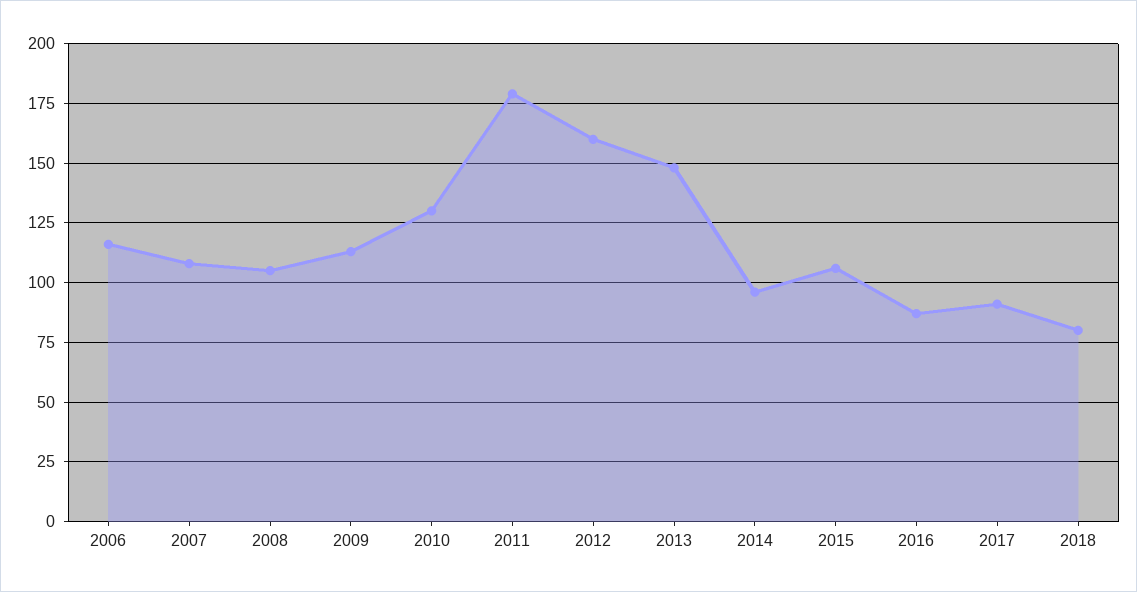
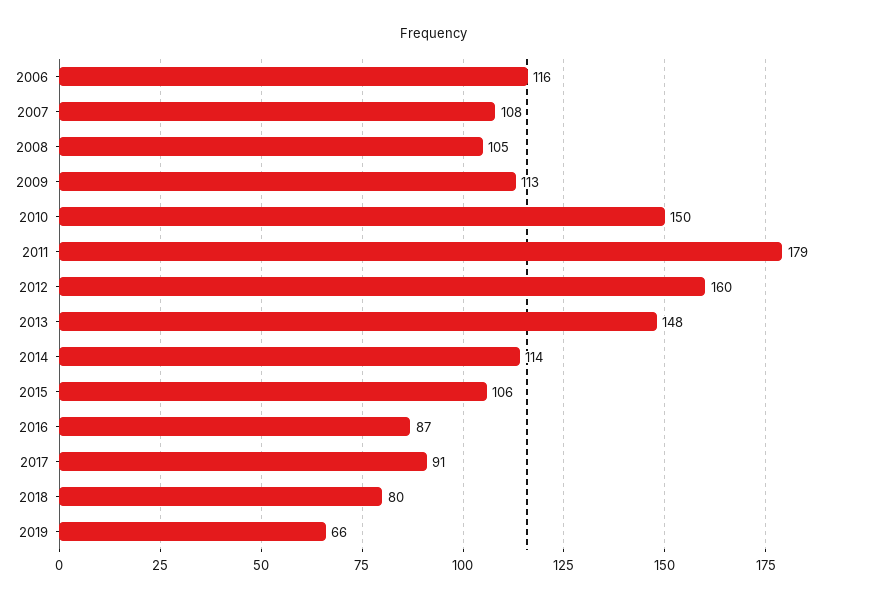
2010: 130 -> 150
2014: 95 -> 114
2019: none -> 66

